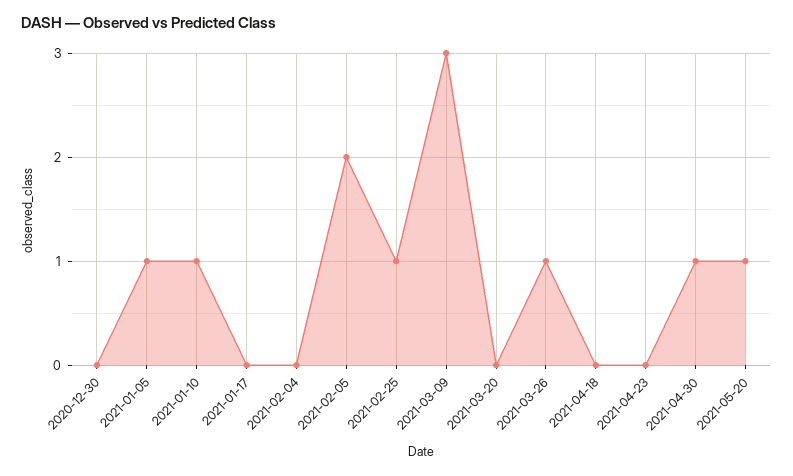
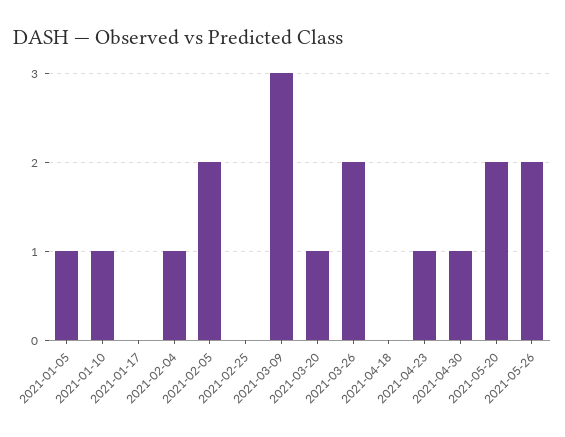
2020-12-30: 0 -> none
2021-02-04: 0 -> 1
2021-02-25: 1 -> 0
2021-03-20: 0 -> 1
2021-03-26: 1 -> 2
2021-04-23: 0 -> 1
2021-05-20: 1 -> 2
2021-05-26: none -> 2

